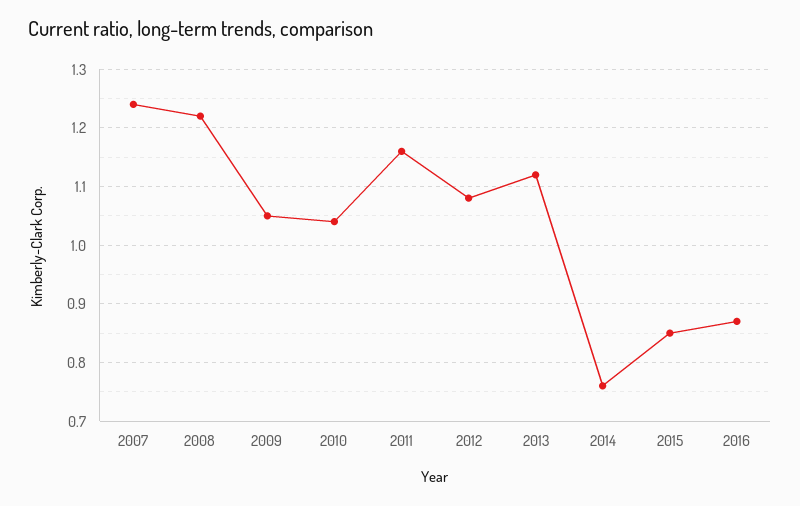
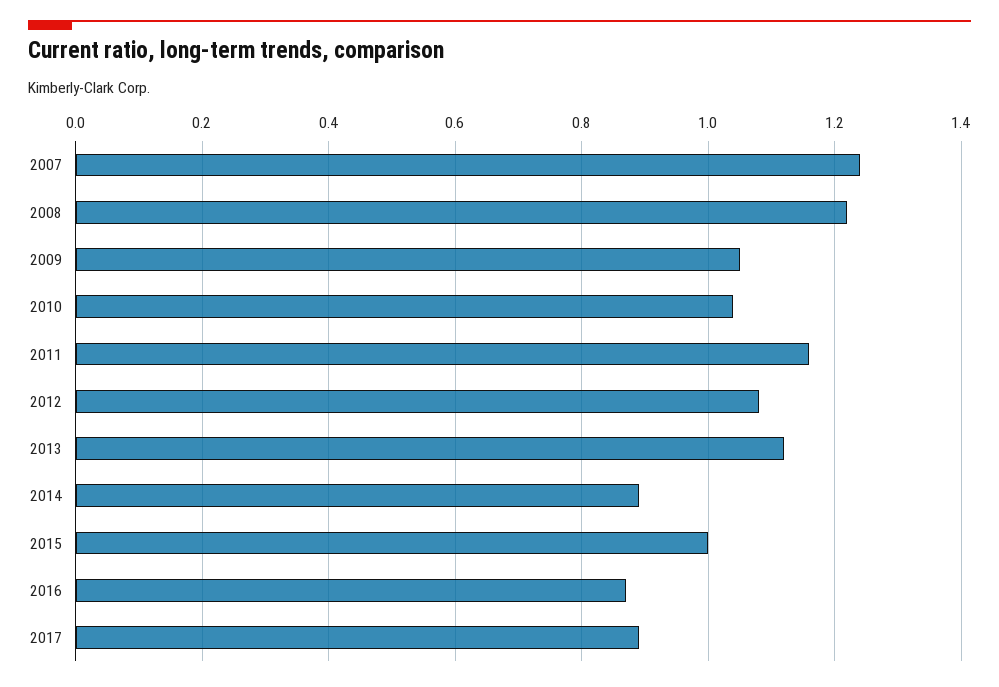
2014: 0.75 -> 0.9
2015: 0.85 -> 1
2017: none -> 0.9

